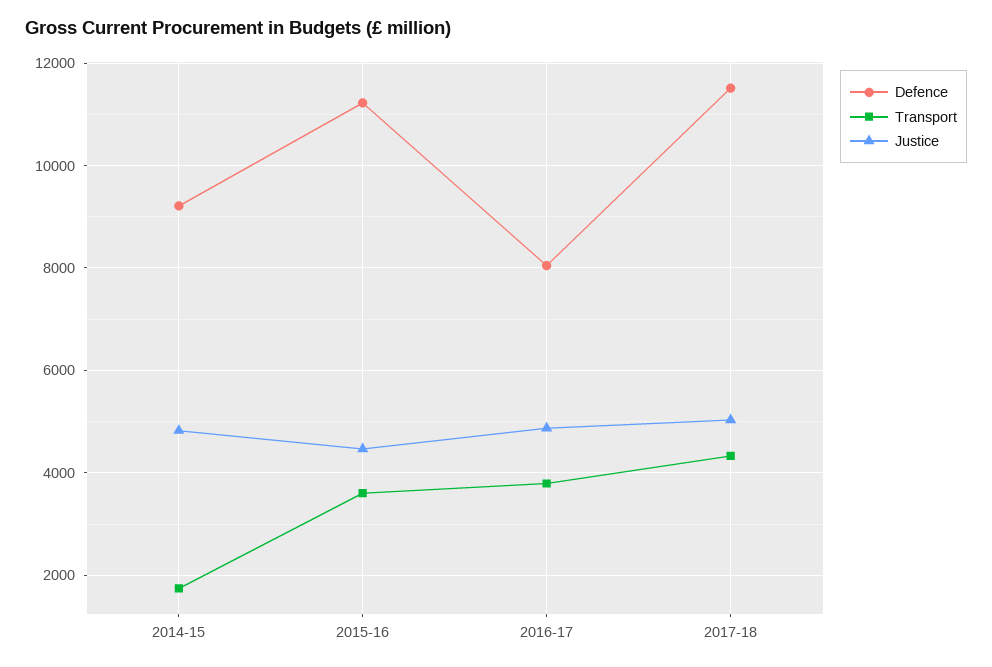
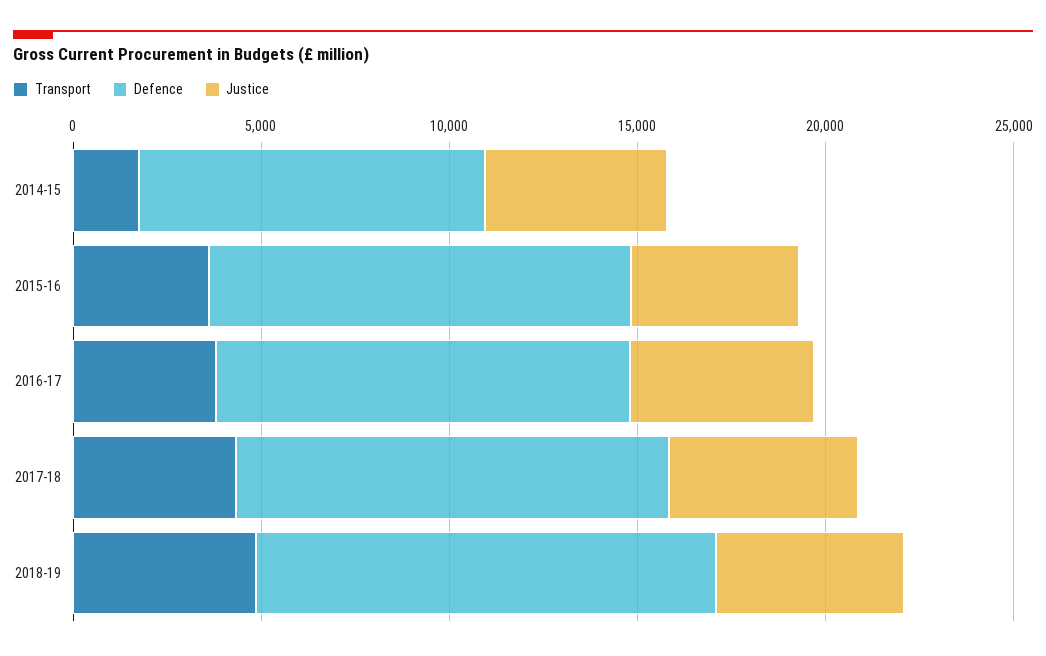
Defence, 2016-17: 8000 -> 11000
Transport, 2018-19: none -> 5000
Defence, 2018-19: none -> 12000
Justice, 2018-19: none -> 5000

